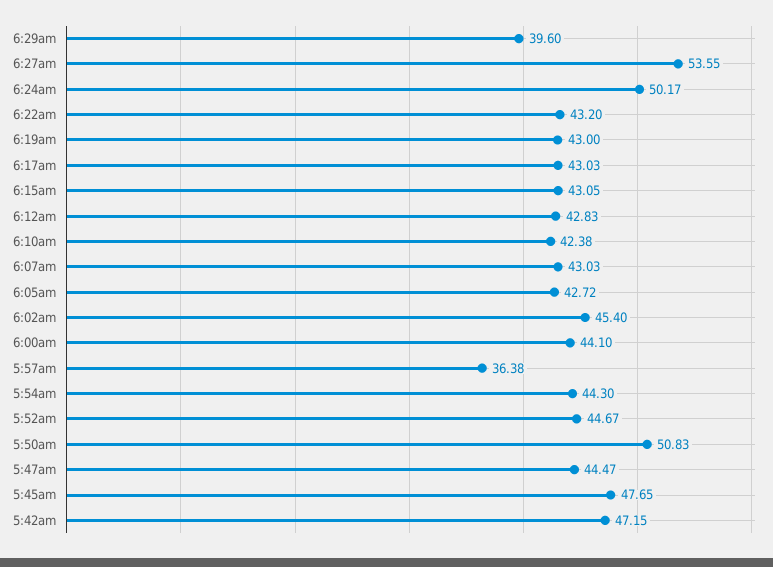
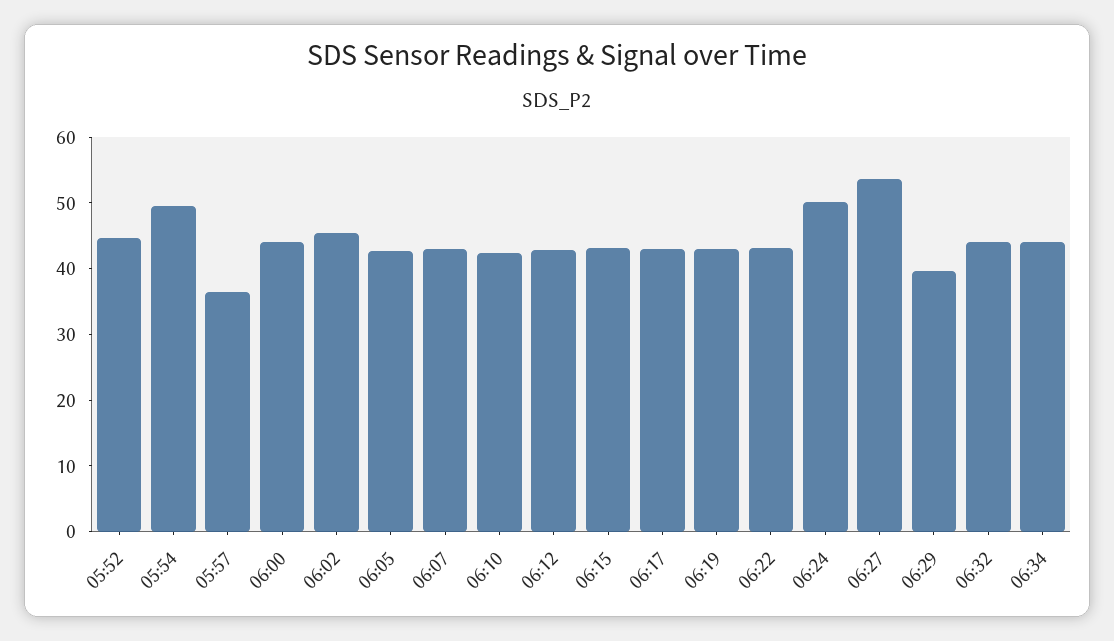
5:54am: 44.3 -> 50
5:50am: 50.83 -> none
5:47am: 44.47 -> none
5:45am: 47.65 -> none
5:42am: 47.15 -> none
06:32: none -> 44
06:34: none -> 44

